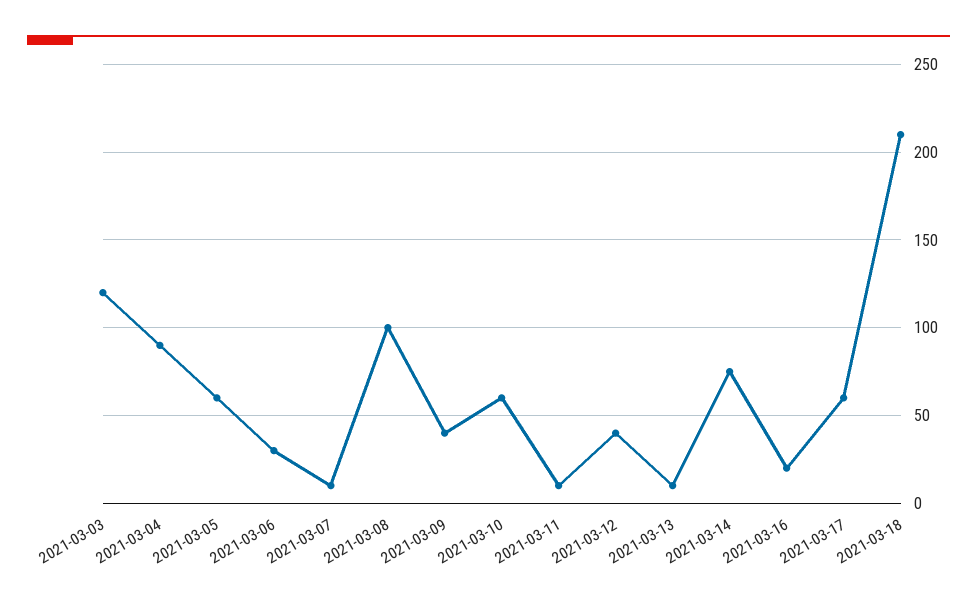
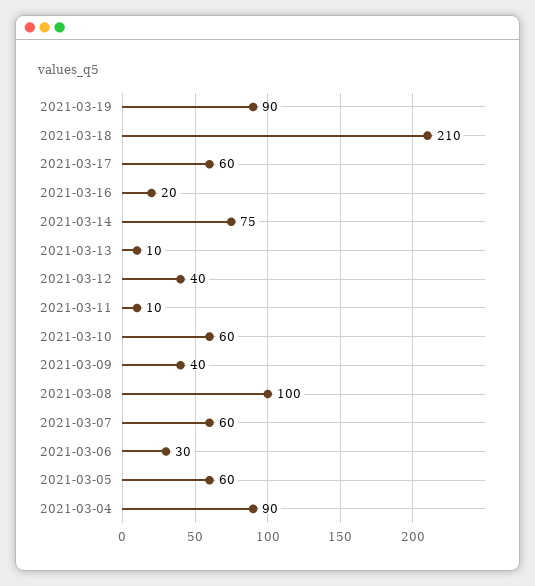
2021-03-03: 120 -> none
2021-03-07: 10 -> 60
2021-03-19: none -> 90

